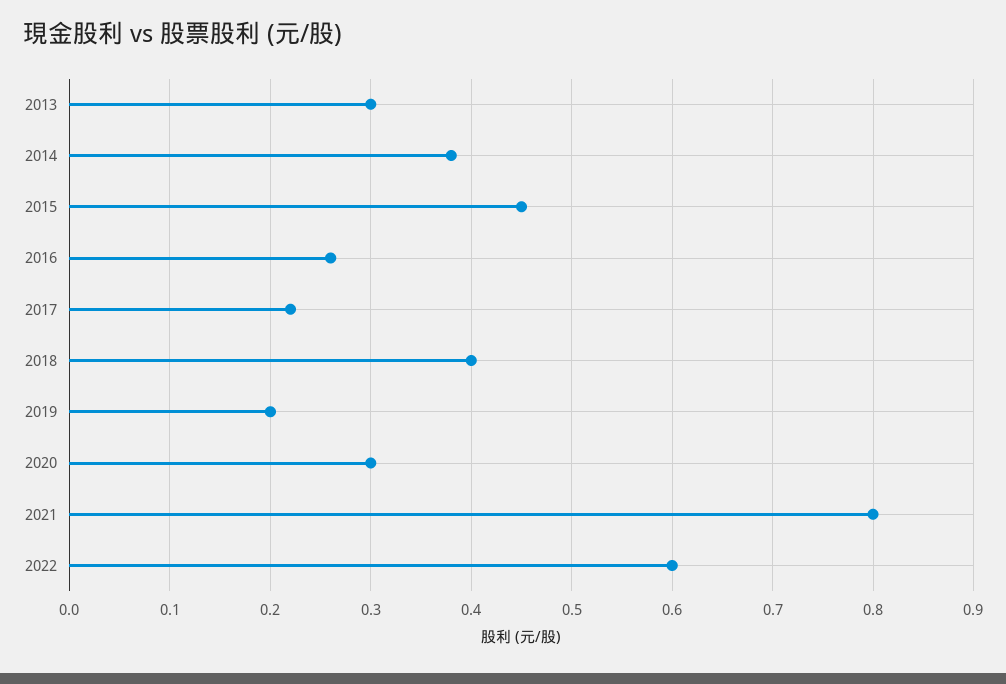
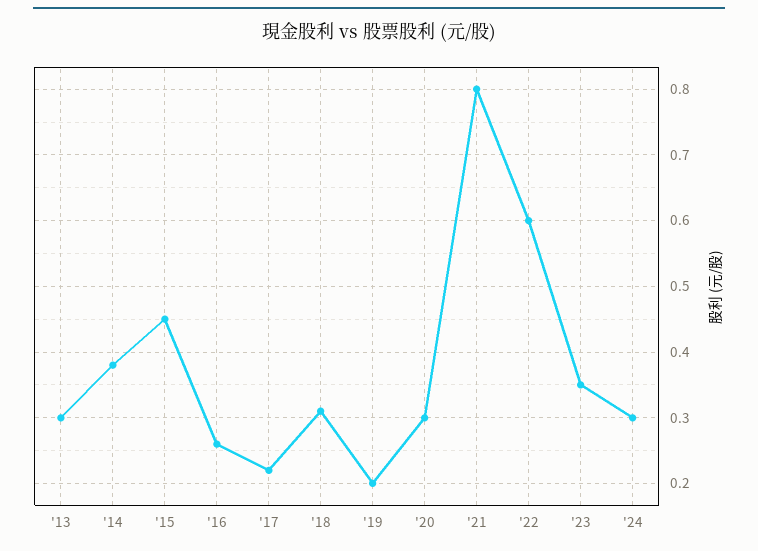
2018: 0.4 -> 0.31
'23: none -> 0.35
'24: none -> 0.3

